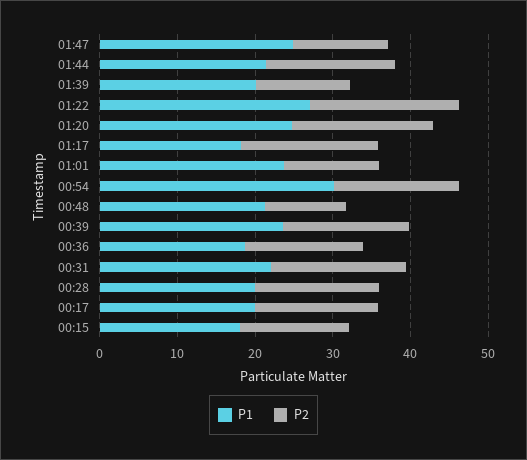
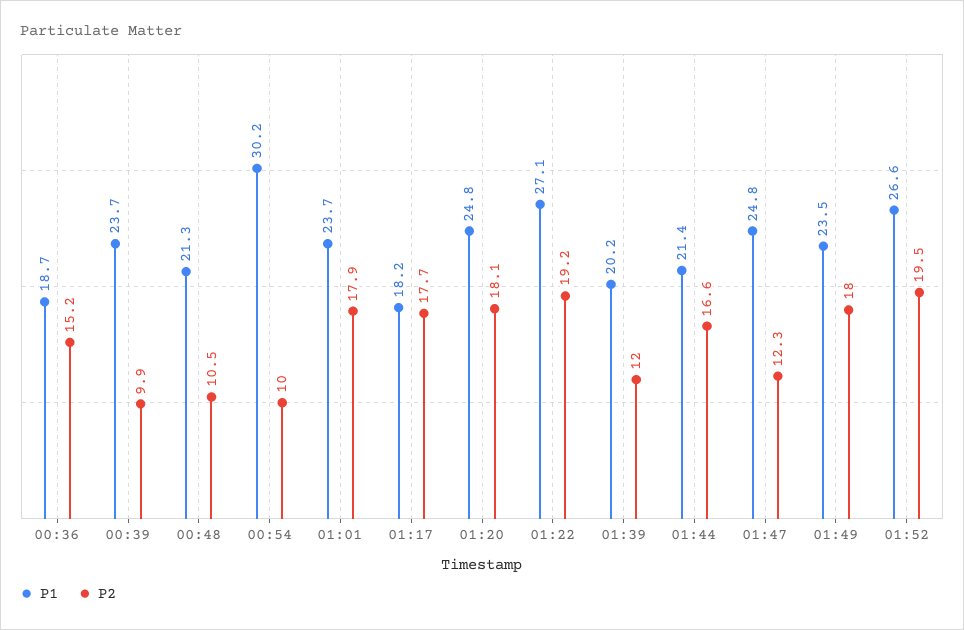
P2, 01:01: 12 -> 17.9
P2, 00:54: 16 -> 10
P2, 00:39: 16 -> 9.9
P1, 00:31: 22 -> none
P2, 00:31: 18 -> none
P1, 00:28: 20 -> none
P2, 00:28: 16 -> none
P1, 00:17: 20 -> none
P2, 00:17: 16 -> none
P1, 00:15: 18 -> none
P2, 00:15: 14 -> none
P1, 01:49: none -> 23.5
P2, 01:49: none -> 18
P1, 01:52: none -> 26.6
P2, 01:52: none -> 19.5

